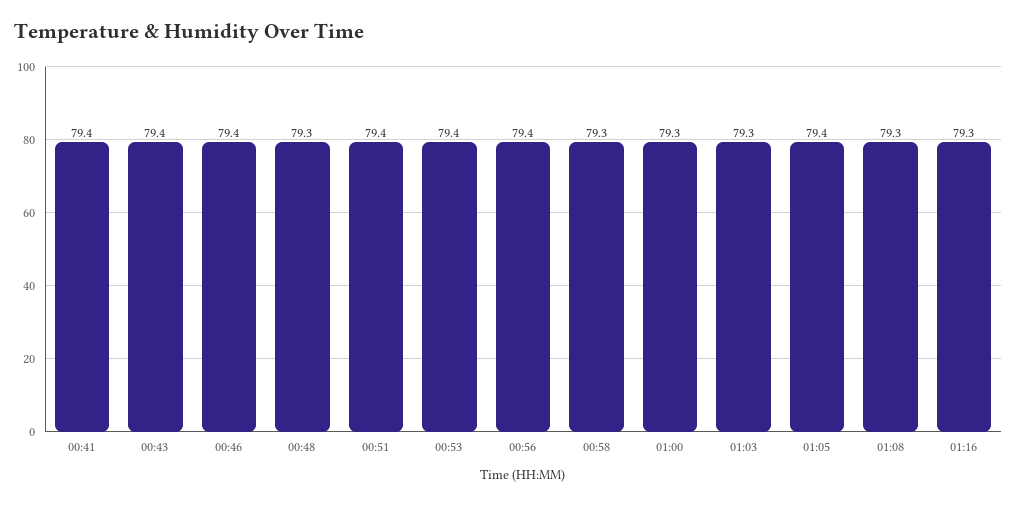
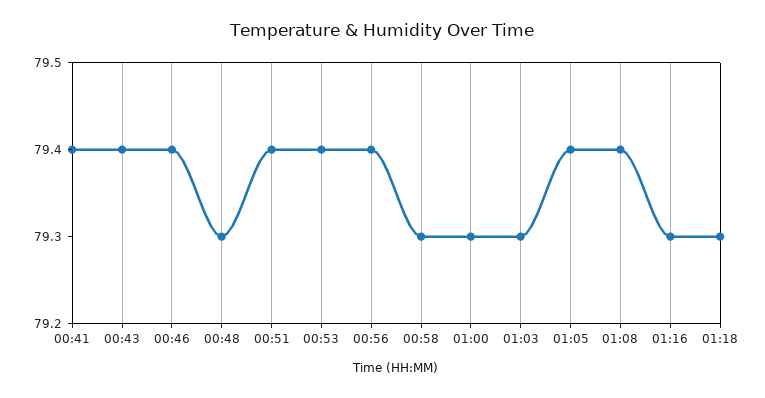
01:08: 79.3 -> 79.4
01:18: none -> 79.3

